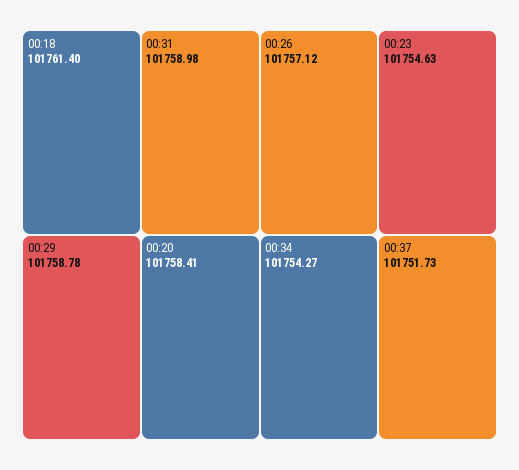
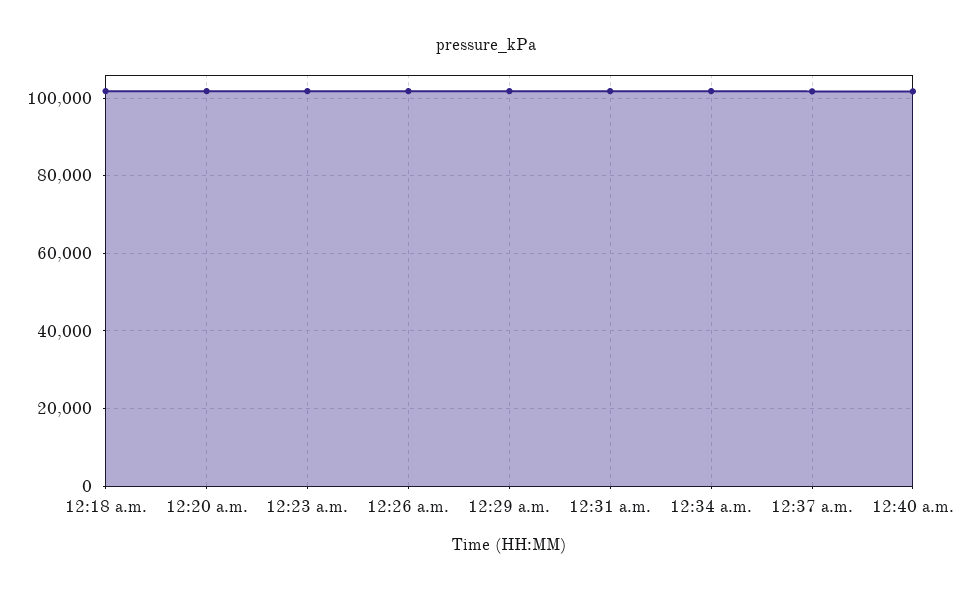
12:40 a.m.: none -> 102000

